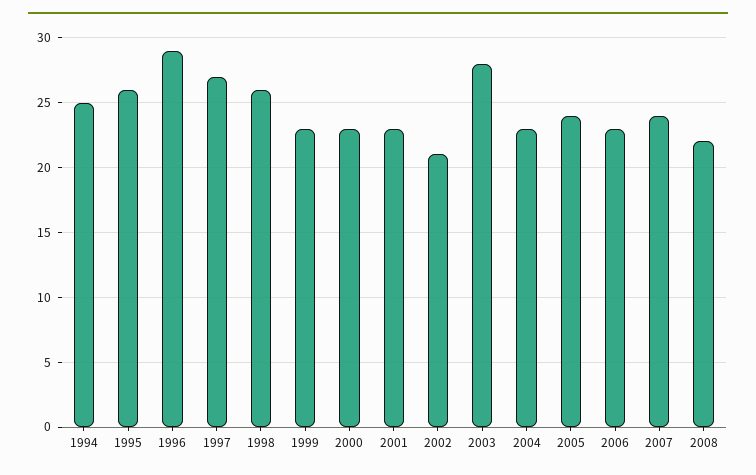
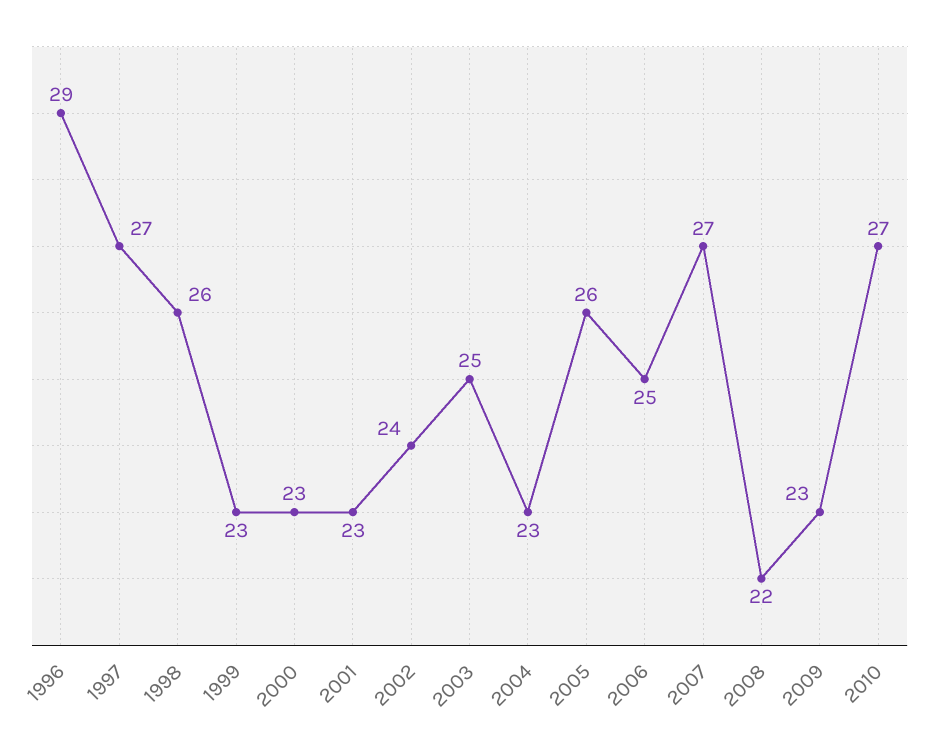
1994: 25 -> none
1995: 26 -> none
2002: 21 -> 24
2003: 28 -> 25
2005: 24 -> 26
2006: 23 -> 25
2007: 24 -> 27
2009: none -> 23
2010: none -> 27

